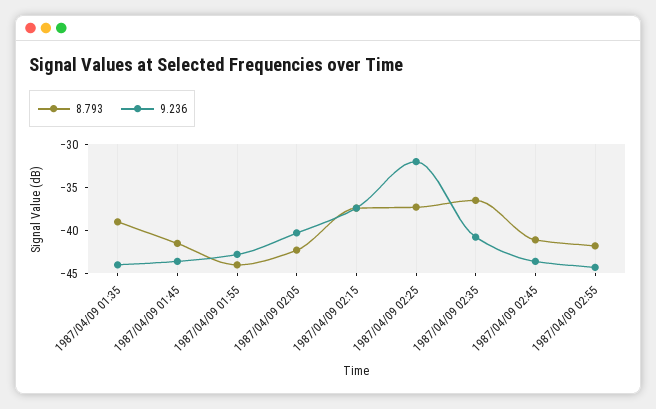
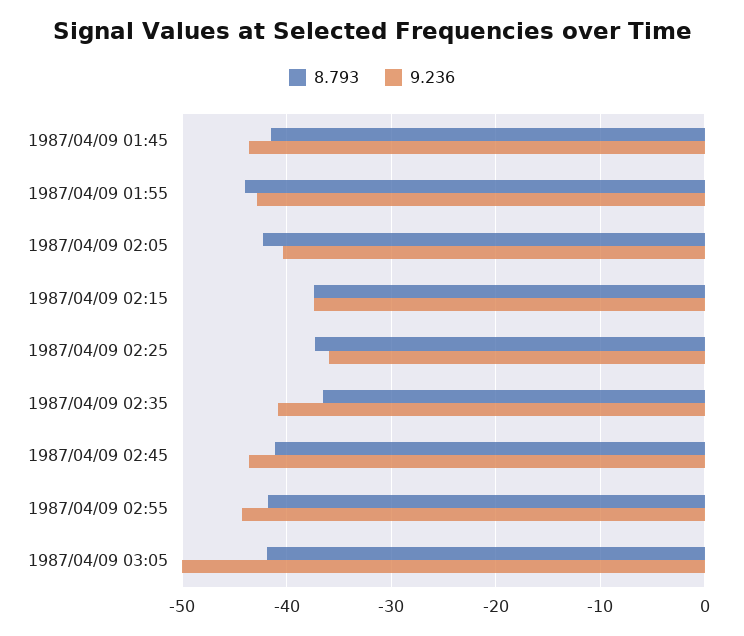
8.793, 1987/04/09 01:35: -39 -> none
9.236, 1987/04/09 01:35: -44 -> none
9.236, 1987/04/09 02:25: -32 -> -36
8.793, 1987/04/09 03:05: none -> -42
9.236, 1987/04/09 03:05: none -> -50

